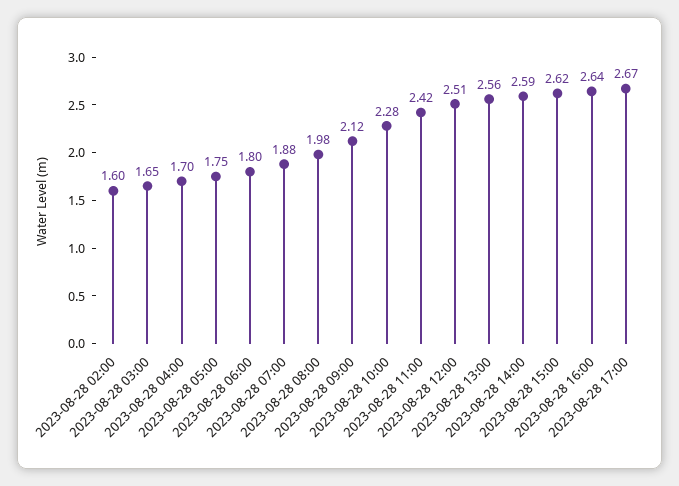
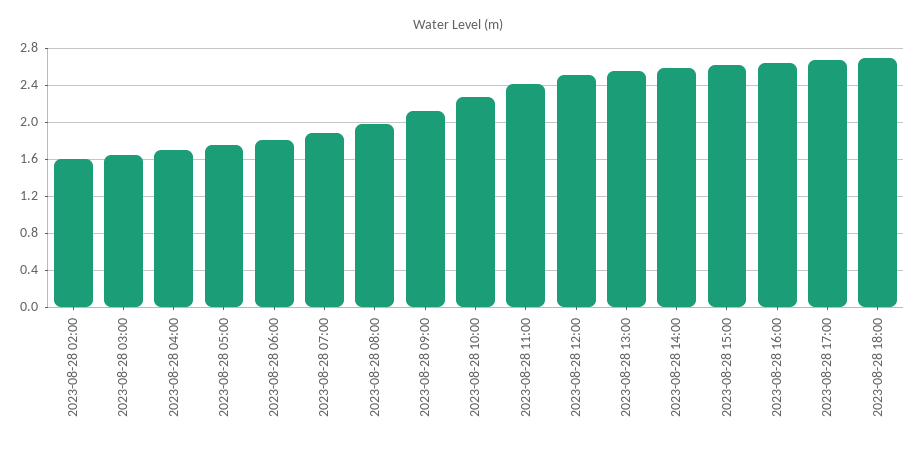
2023-08-28 18:00: none -> 2.7

